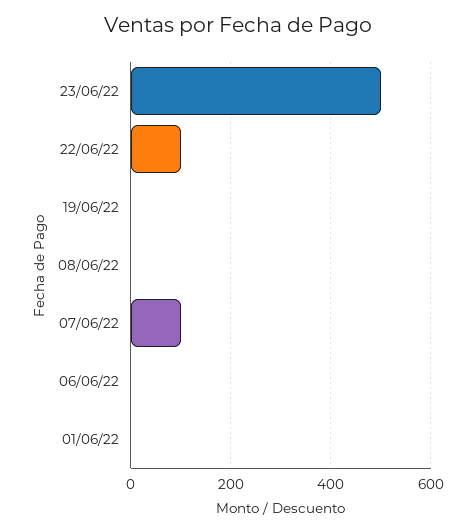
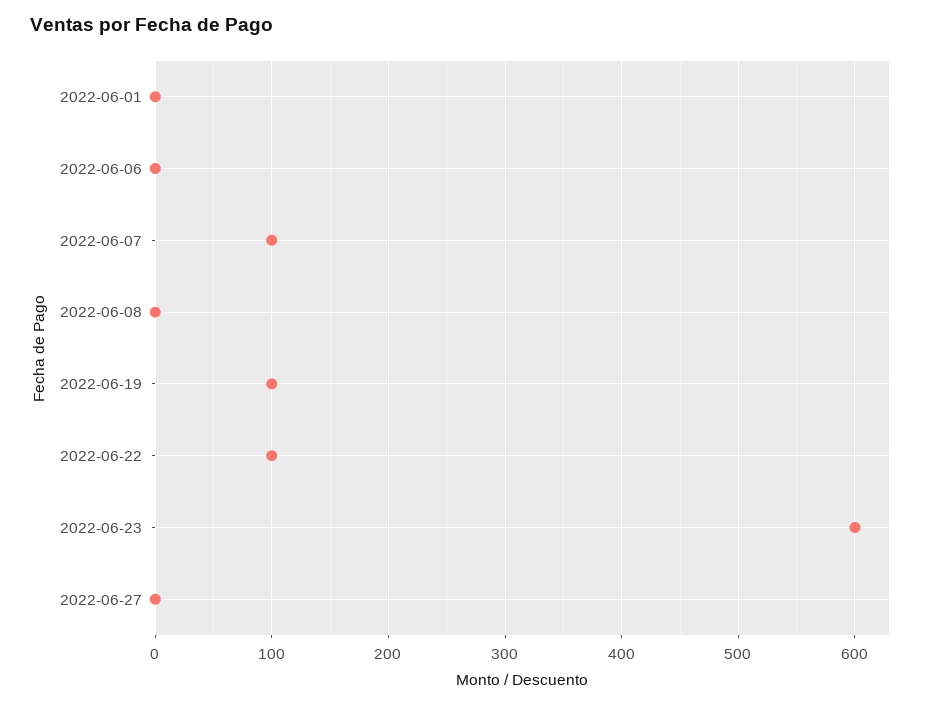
23/06/22: 500 -> 600
19/06/22: 0 -> 100
2022-06-27: none -> 0

